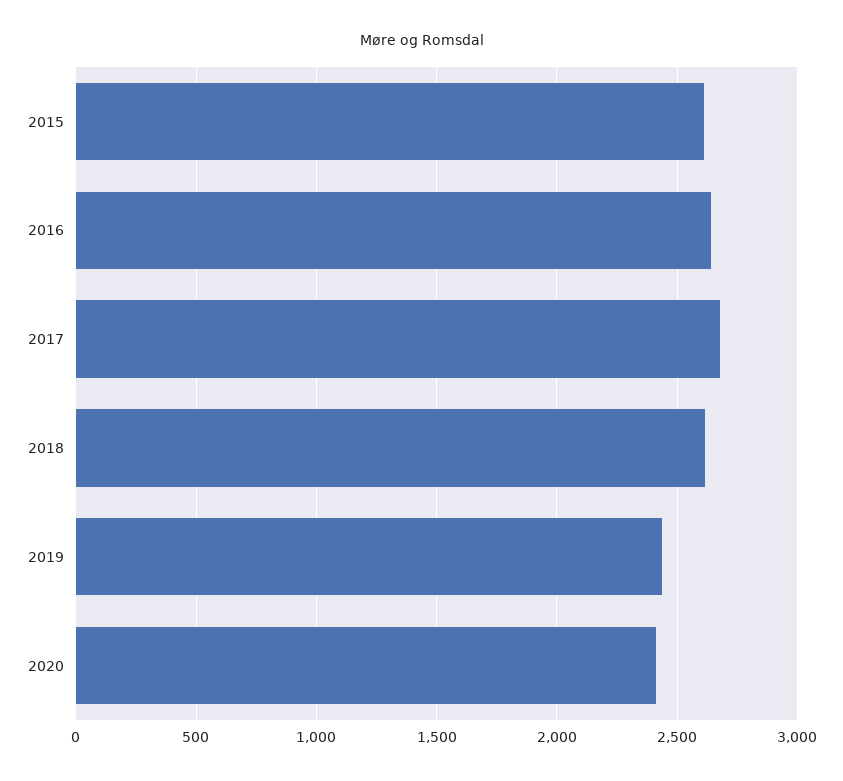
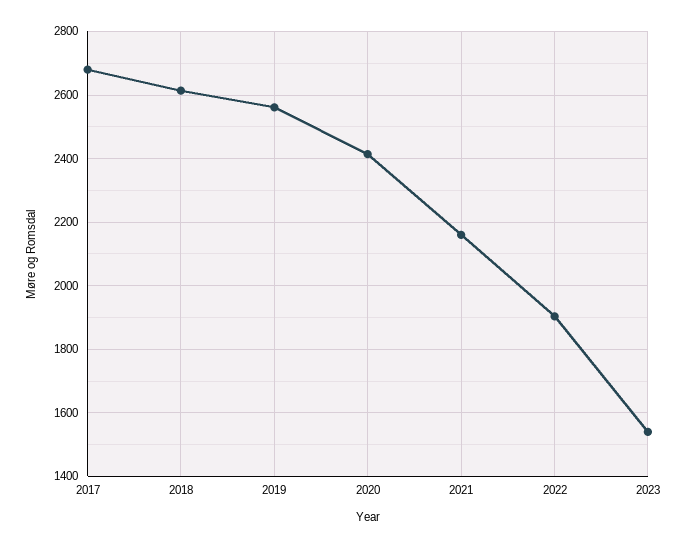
2015: 2600 -> none
2016: 2650 -> none
2019: 2450 -> 2560
2021: none -> 2160
2022: none -> 1900
2023: none -> 1540

